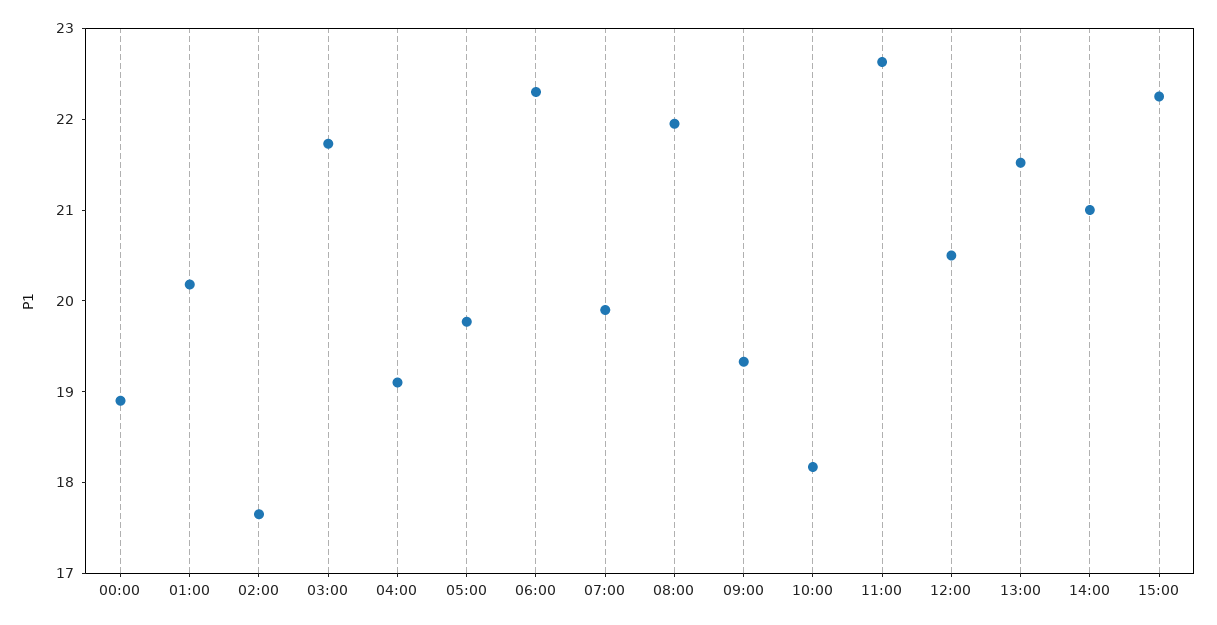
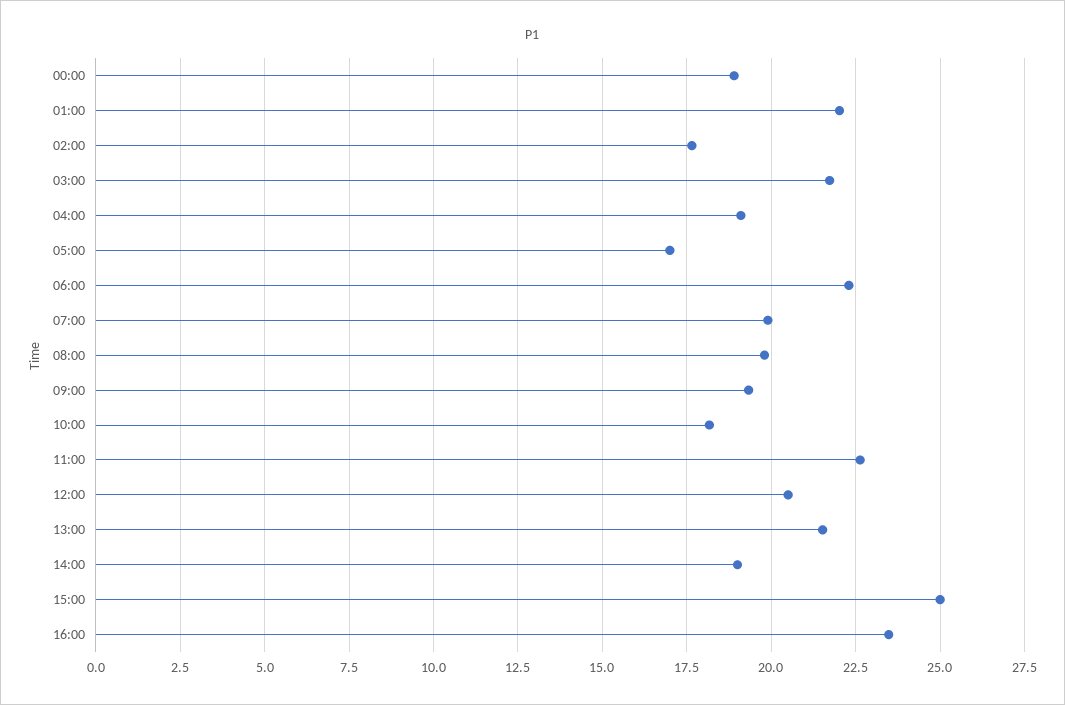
01:00: 20.2 -> 22
05:00: 19.8 -> 17
08:00: 22 -> 19.75
14:00: 21 -> 19
15:00: 22.2 -> 25
16:00: none -> 23.5

